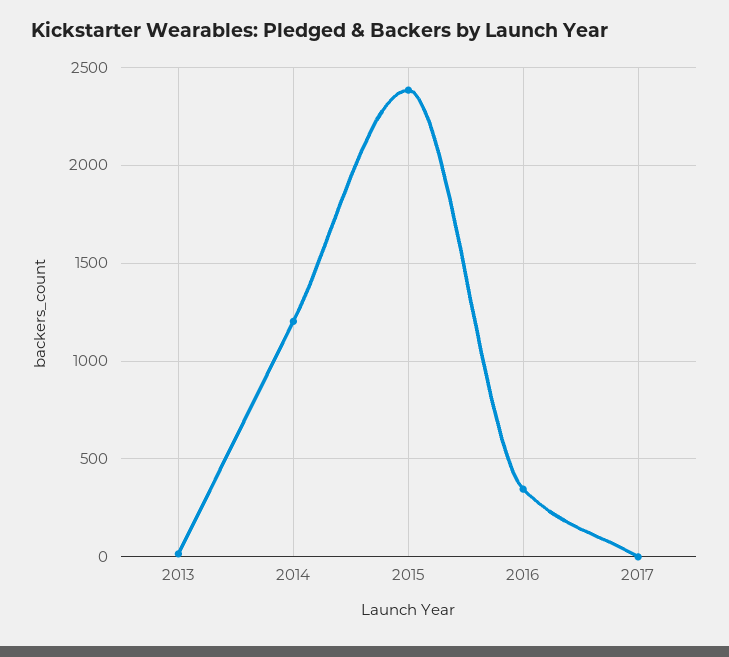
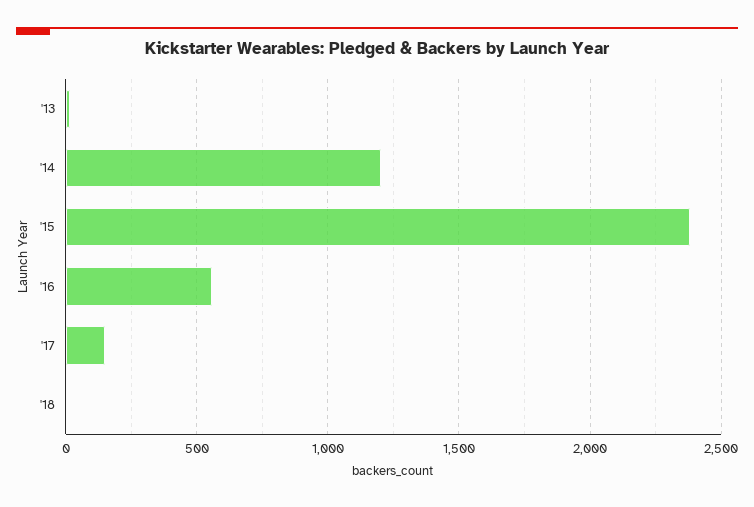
2016: 350 -> 550
2017: 0 -> 150
'18: none -> 0

